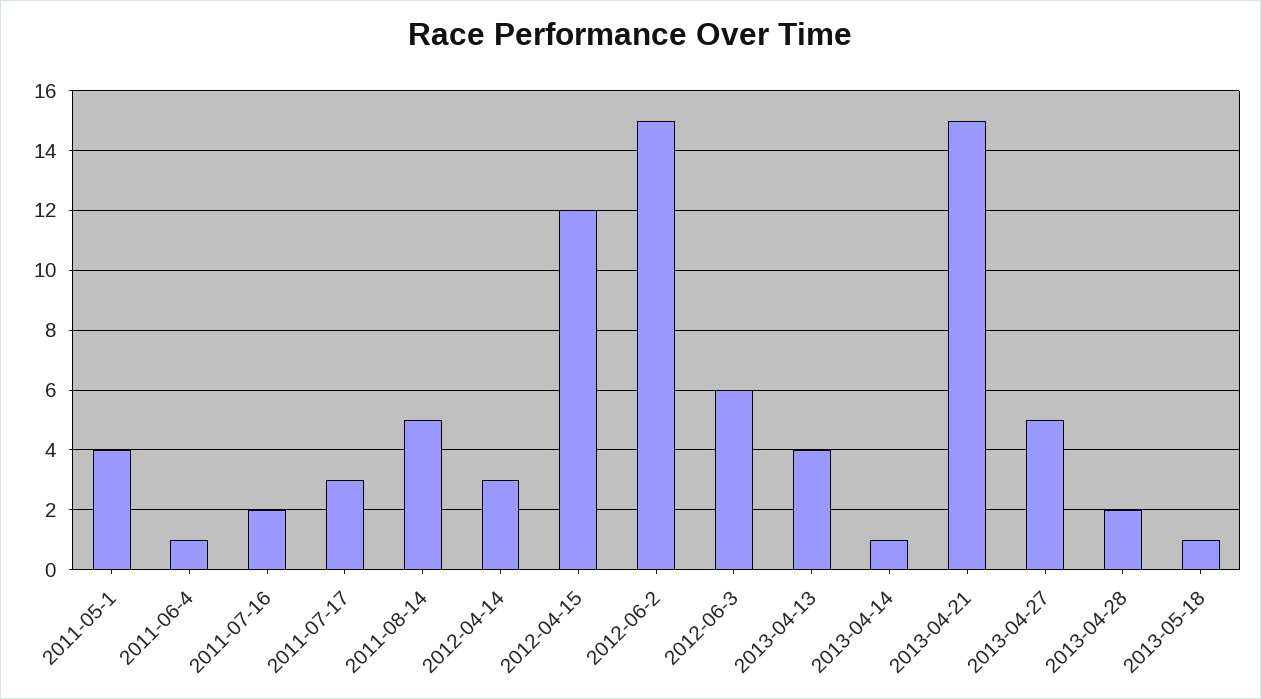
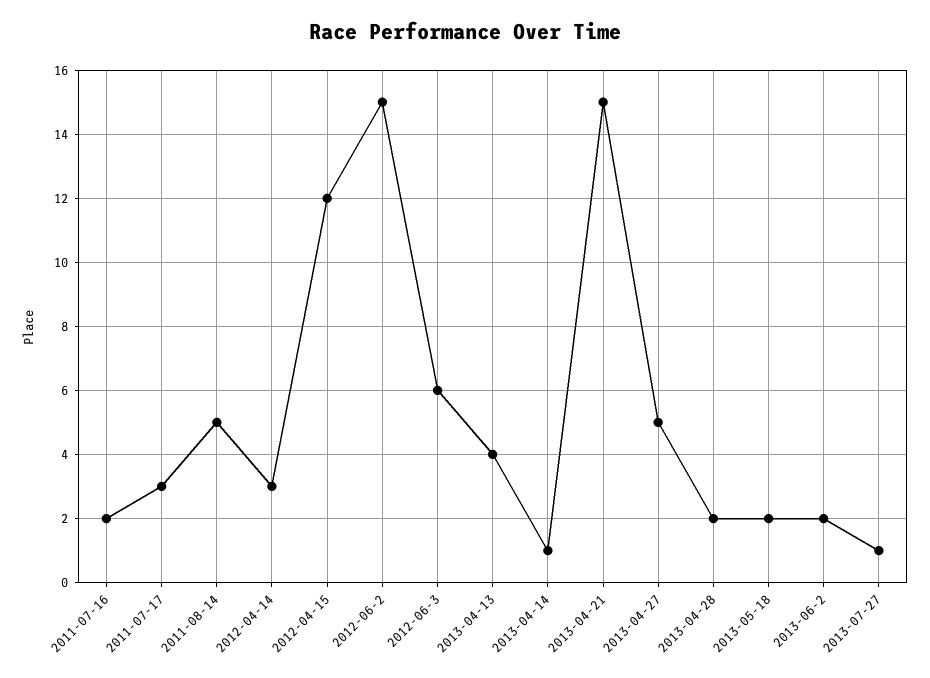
2011-05-1: 4 -> none
2011-06-4: 1 -> none
2013-05-18: 1 -> 2
2013-06-2: none -> 2
2013-07-27: none -> 1

